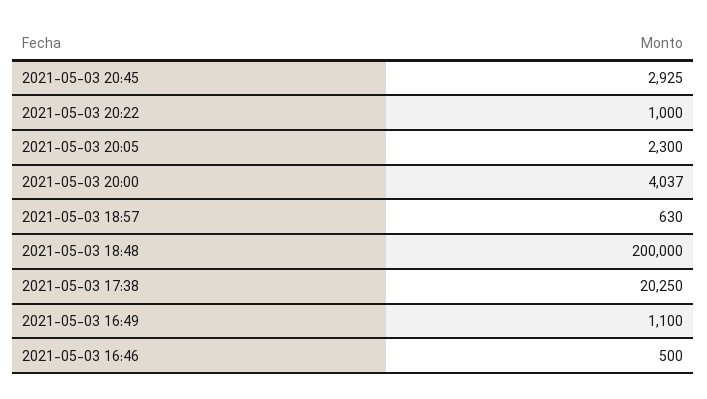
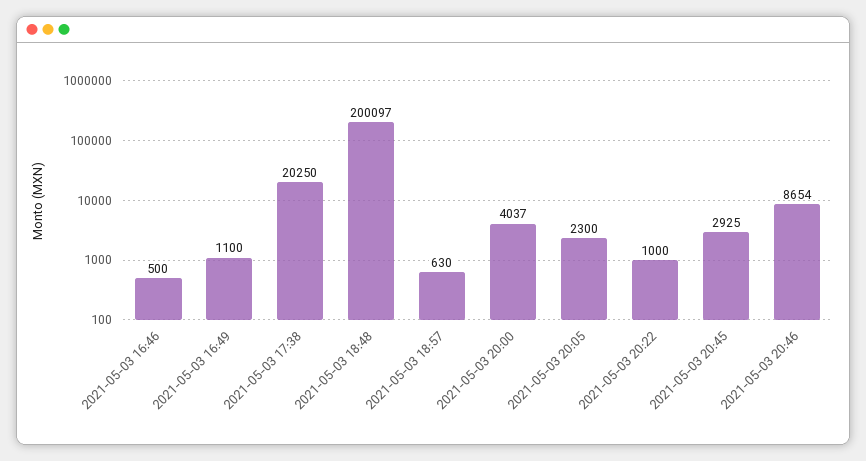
2021-05-03 18:48: 200000 -> 200097
2021-05-03 20:46: none -> 8654

